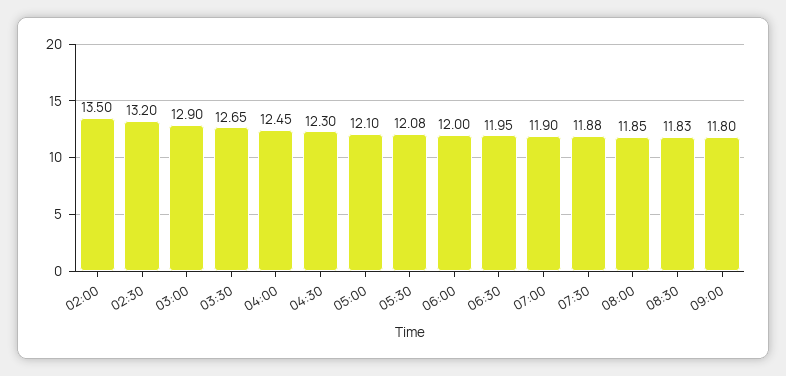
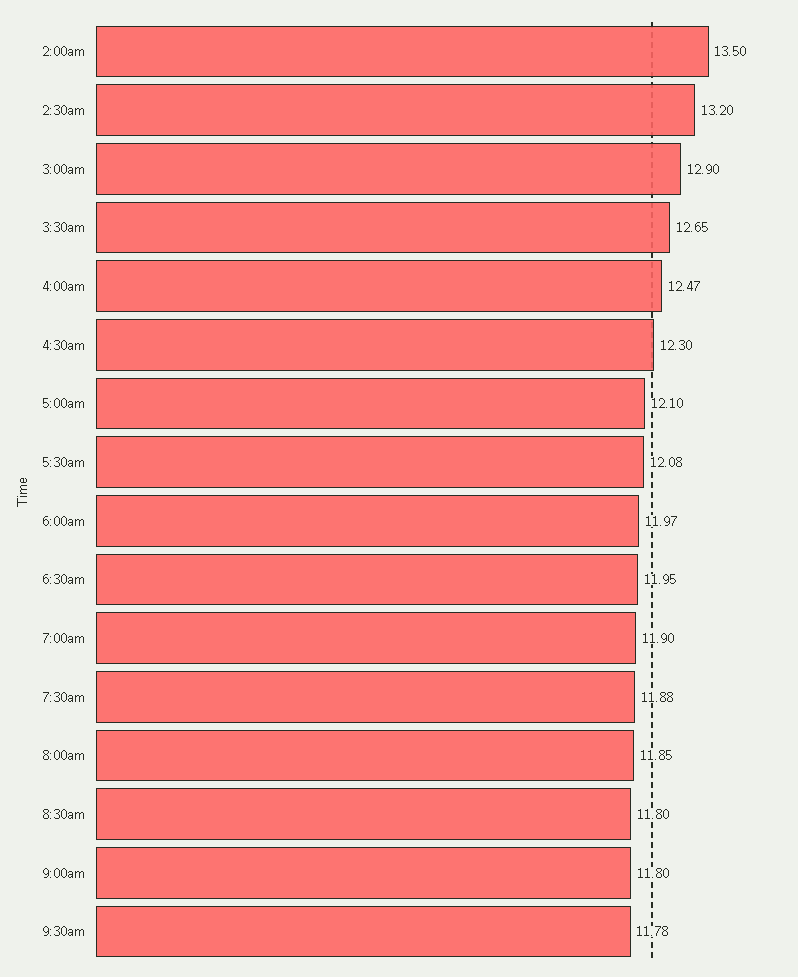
04:00: 12.45 -> 12.47
06:00: 12 -> 11.97
08:30: 11.83 -> 11.8
9:30am: none -> 11.78

